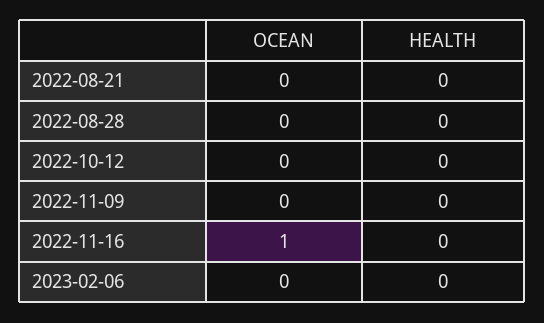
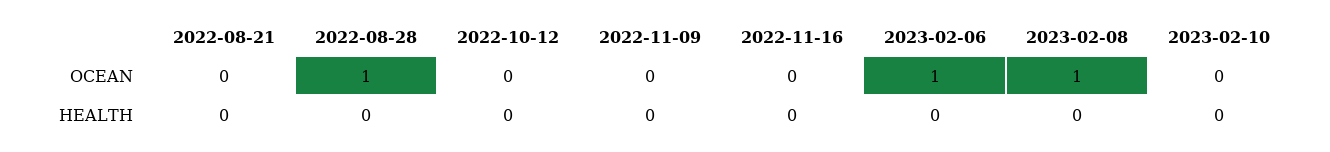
OCEAN, 2022-08-28: 0 -> 1
OCEAN, 2022-11-16: 1 -> 0
OCEAN, 2023-02-06: 0 -> 1
OCEAN, 2023-02-08: none -> 1
OCEAN, 2023-02-10: none -> 0
HEALTH, 2023-02-08: none -> 0
HEALTH, 2023-02-10: none -> 0

